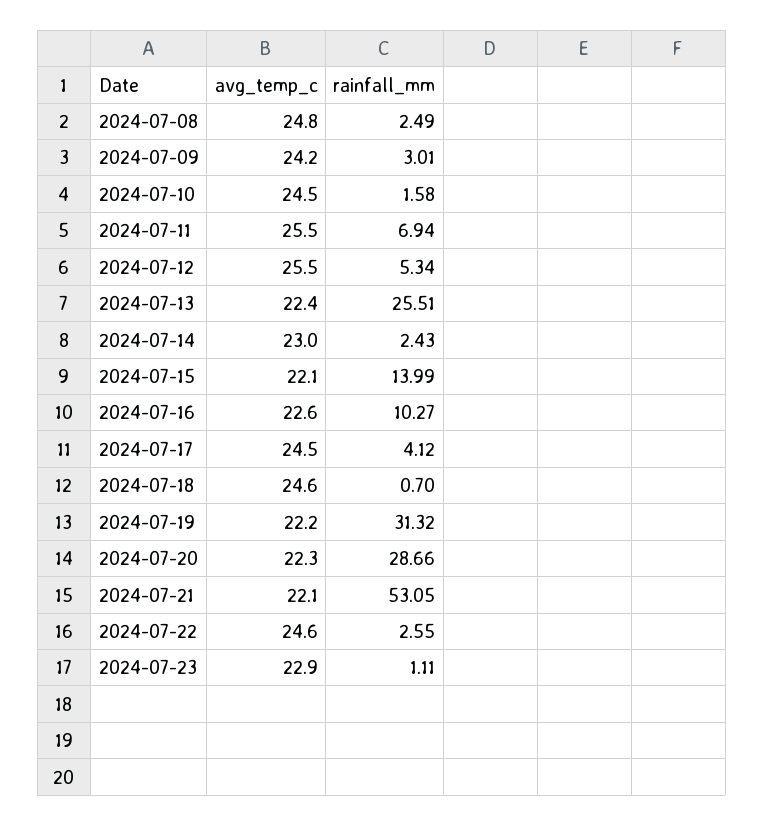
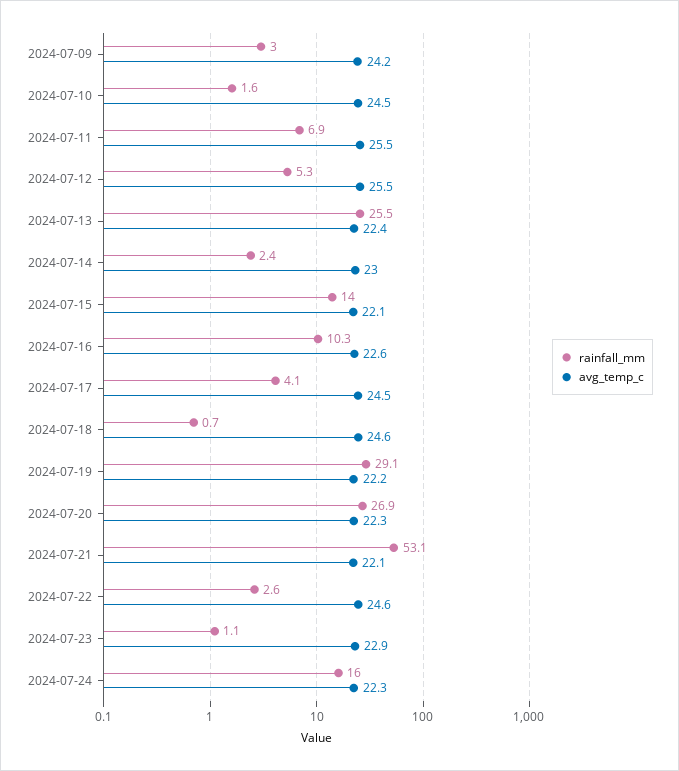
avg_temp_c, 2024-07-08: 24.8 -> none
rainfall_mm, 2024-07-08: 2.49 -> none
rainfall_mm, 2024-07-19: 31.32 -> 29.1
rainfall_mm, 2024-07-20: 28.66 -> 26.9
rainfall_mm, 2024-07-24: none -> 16
avg_temp_c, 2024-07-24: none -> 22.3

